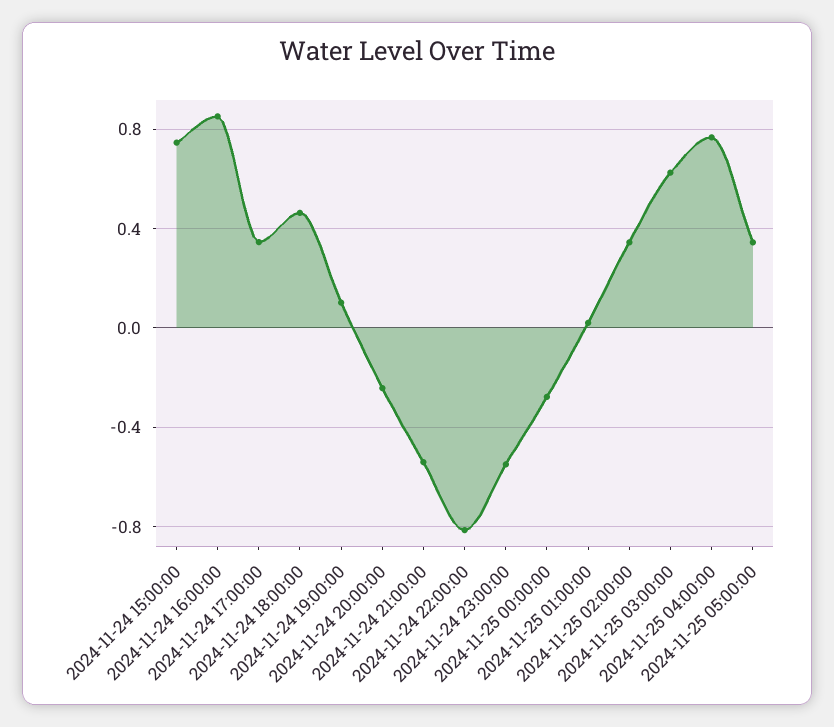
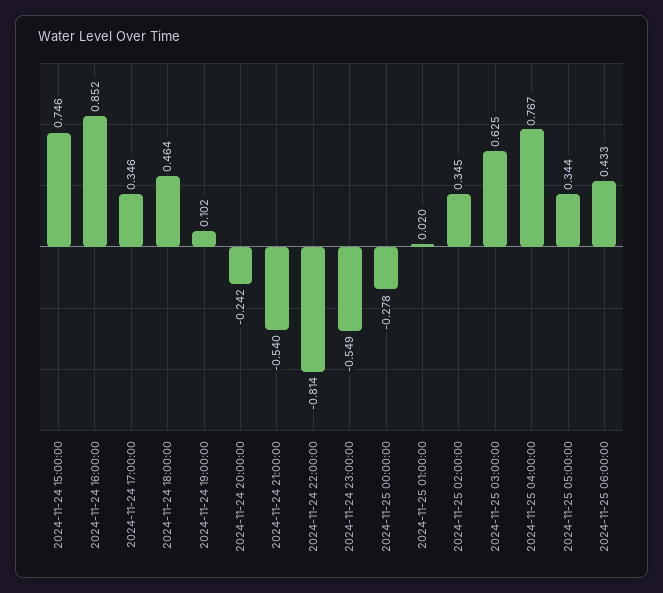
2024-11-25 06:00:00: none -> 0.433

